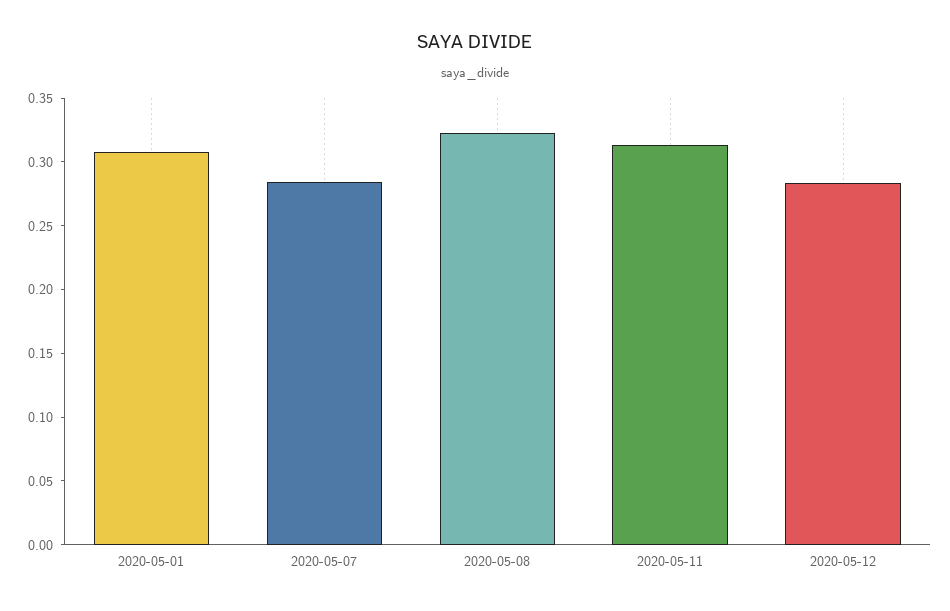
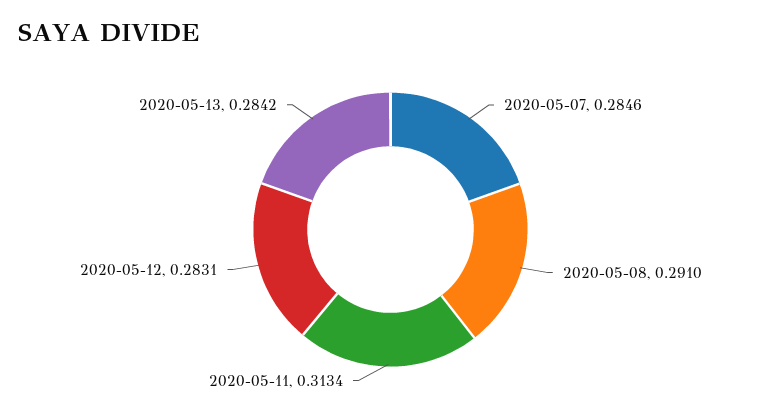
2020-05-01: 0.31 -> none
2020-05-08: 0.32 -> 0.291
2020-05-13: none -> 0.2842

